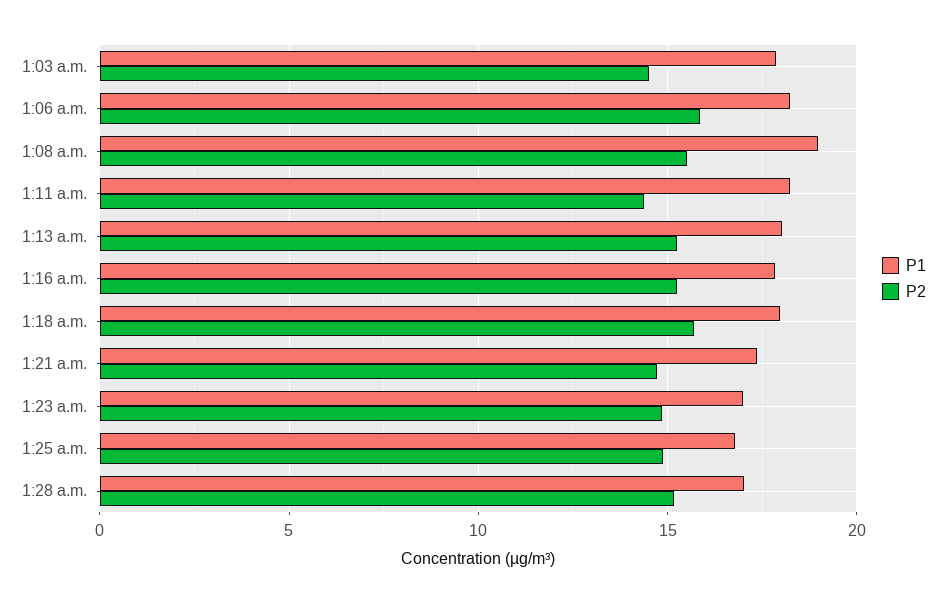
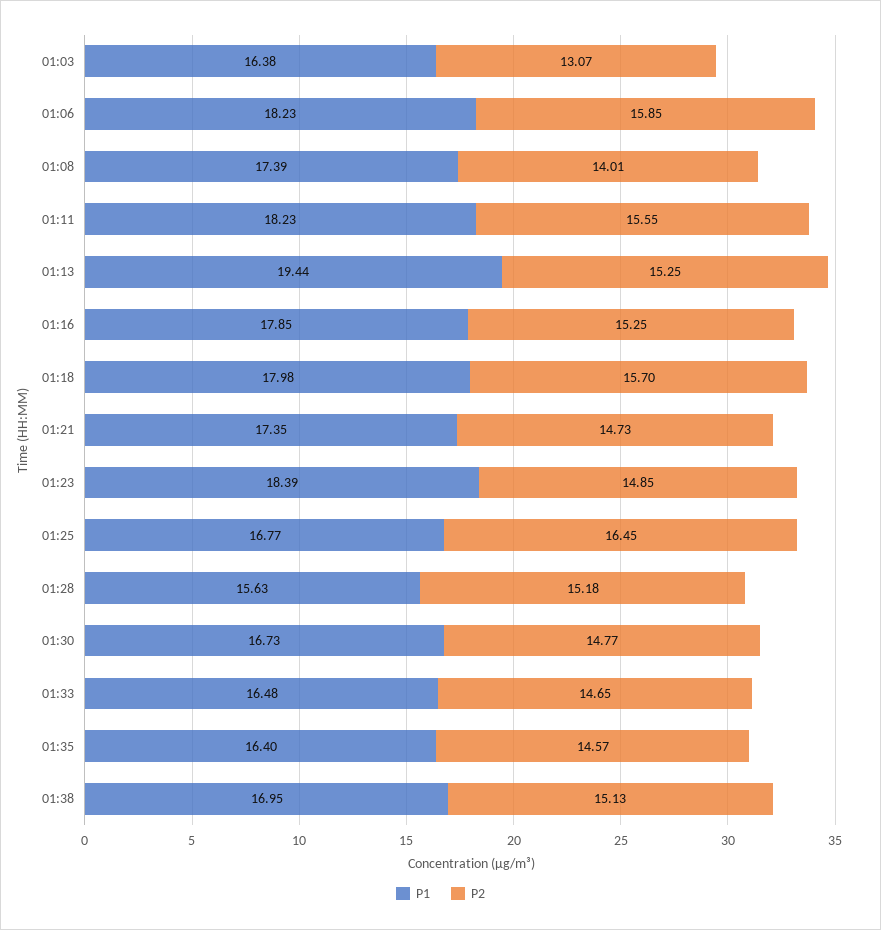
P1, 1:03 a.m.: 18 -> 16.38
P2, 1:03 a.m.: 14.5 -> 13.07
P1, 1:08 a.m.: 19 -> 17.39
P2, 1:08 a.m.: 15.5 -> 14.01
P2, 1:11 a.m.: 14.5 -> 15.55
P1, 1:13 a.m.: 18 -> 19.44
P1, 1:23 a.m.: 17 -> 18.39
P2, 1:25 a.m.: 15 -> 16.45
P1, 1:28 a.m.: 17 -> 15.63
P1, 01:30: none -> 16.73
P2, 01:30: none -> 14.77
P1, 01:33: none -> 16.48
P2, 01:33: none -> 14.65
P1, 01:35: none -> 16.4
P2, 01:35: none -> 14.57
P1, 01:38: none -> 16.95
P2, 01:38: none -> 15.13

